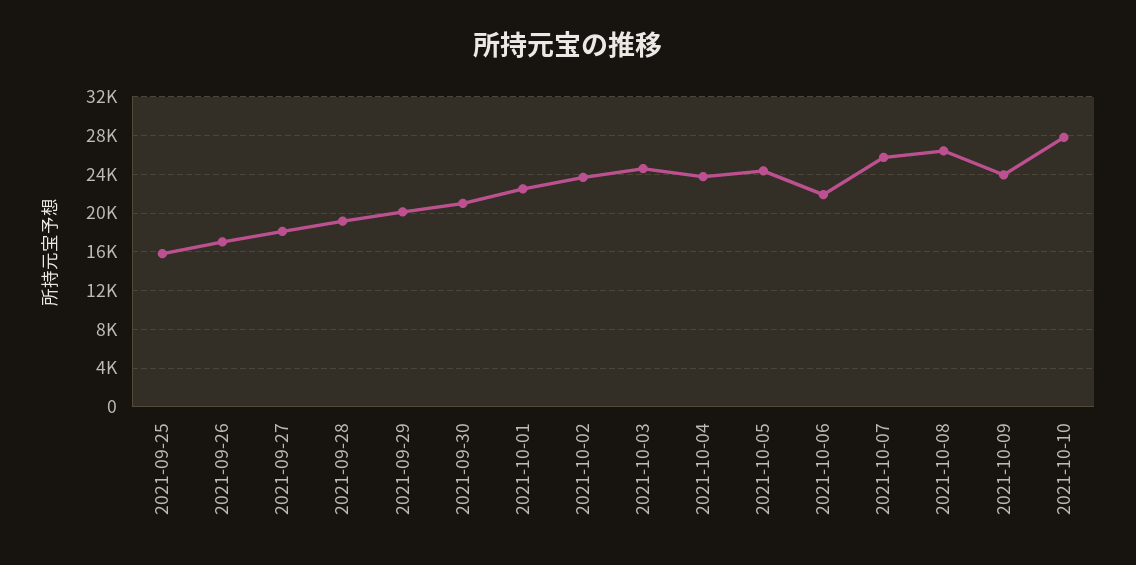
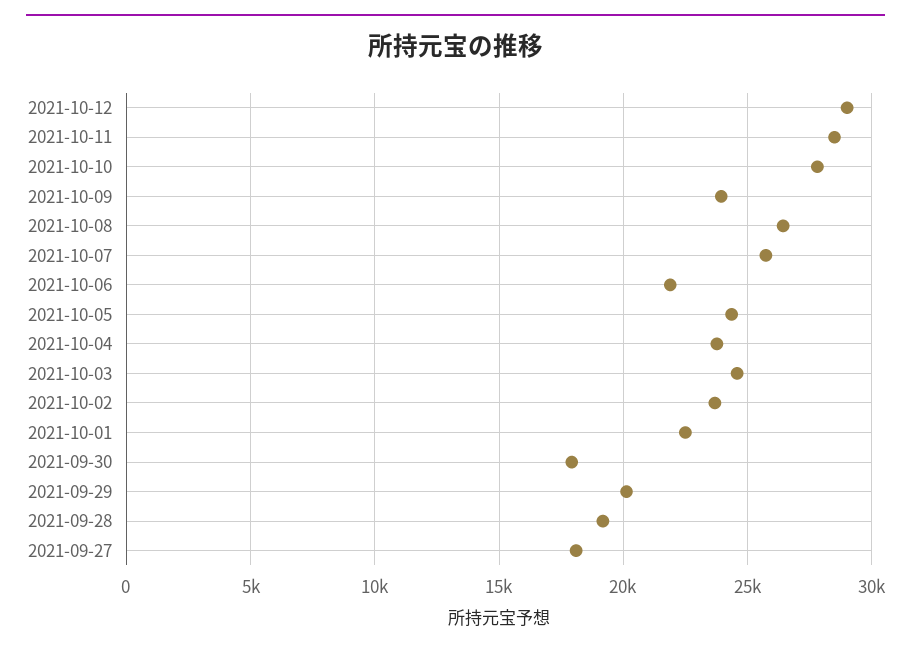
2021-09-25: 16000 -> none
2021-09-26: 17000 -> none
2021-09-30: 21000 -> 18000
2021-10-12: none -> 29000
2021-10-11: none -> 28500

